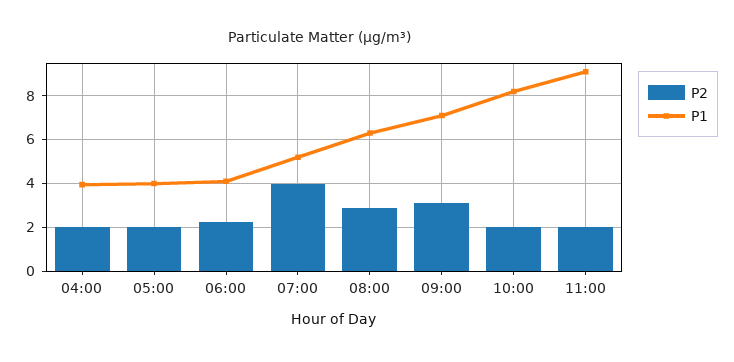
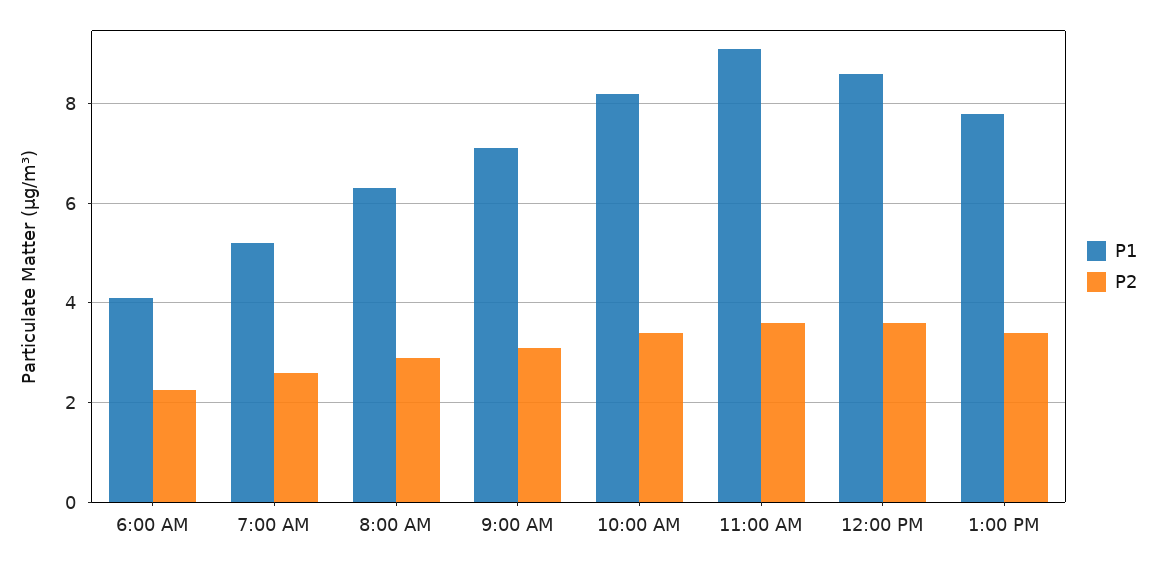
P2, 04:00: 2 -> none
P1, 04:00: 4 -> none
P2, 05:00: 2 -> none
P1, 05:00: 4 -> none
P2, 07:00: 4 -> 2.6
P2, 10:00: 2 -> 3.4
P2, 11:00: 2 -> 3.6
P1, 12:00 PM: none -> 8.6
P2, 12:00 PM: none -> 3.6
P1, 1:00 PM: none -> 7.8
P2, 1:00 PM: none -> 3.4

